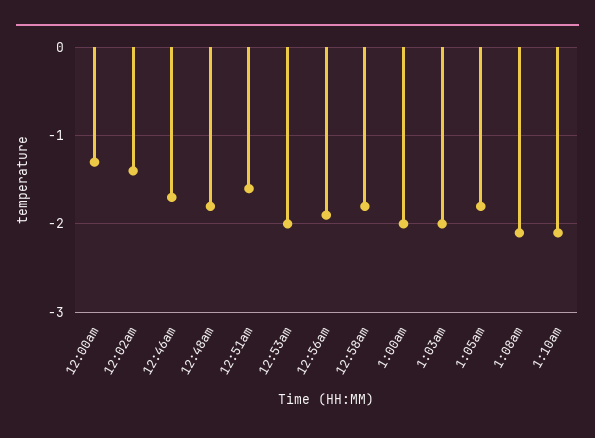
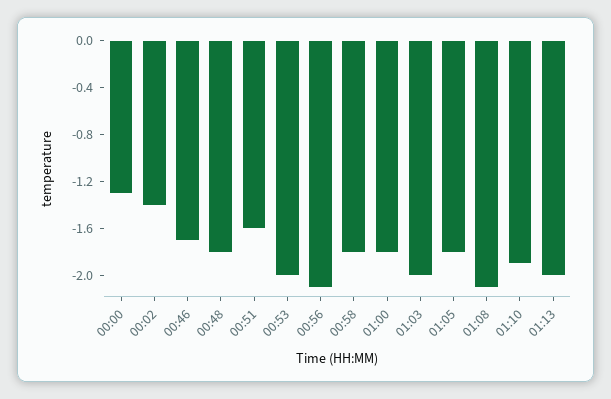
12:56am: -1.9 -> -2.1
1:00am: -2 -> -1.8
1:10am: -2.1 -> -1.9
01:13: none -> -2

